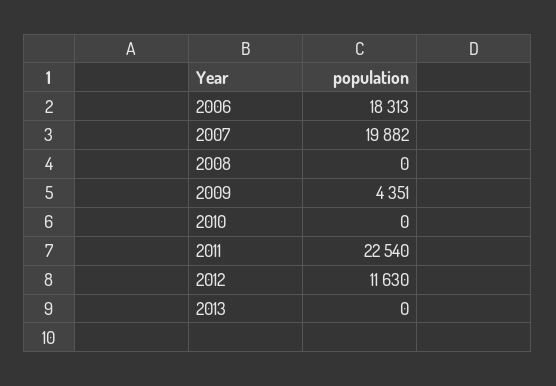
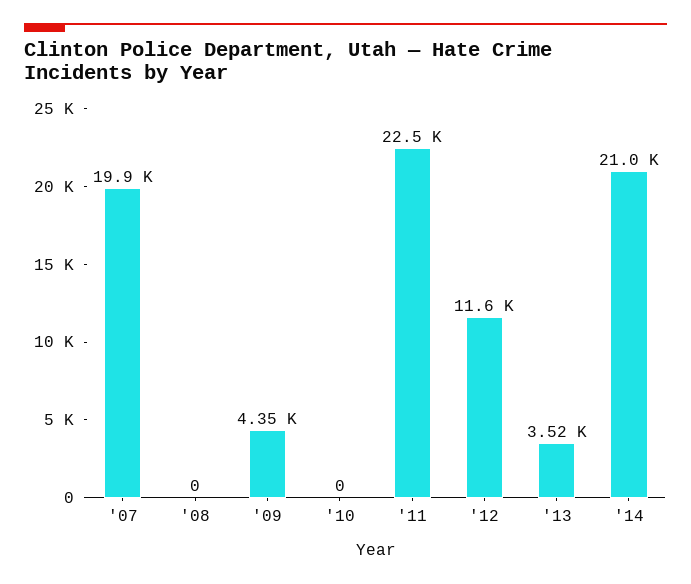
2006: 18313 -> none
2013: 0 -> 3520
'14: none -> 21000

